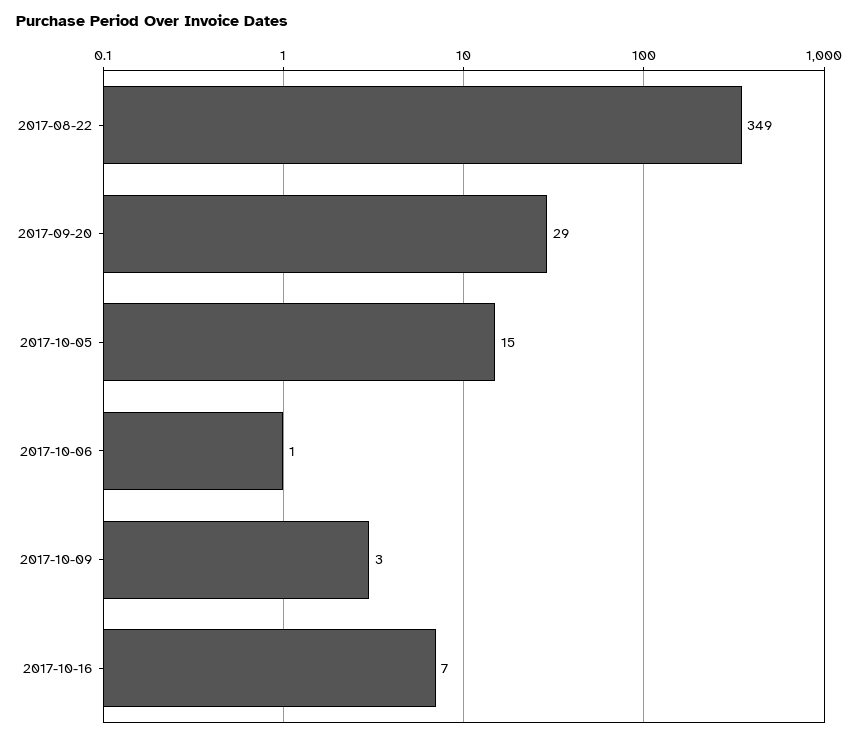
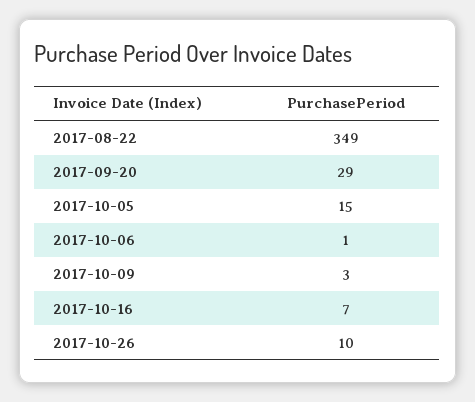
2017-10-26: none -> 10

